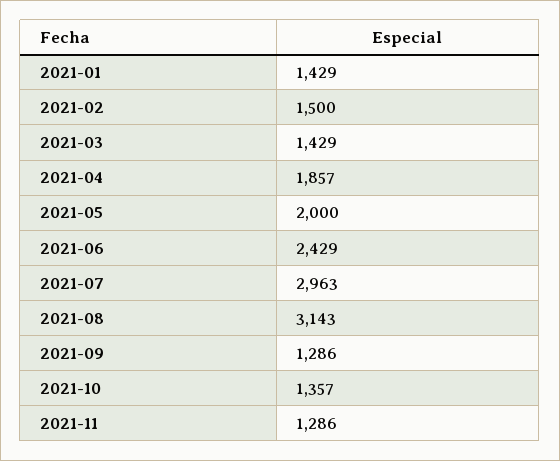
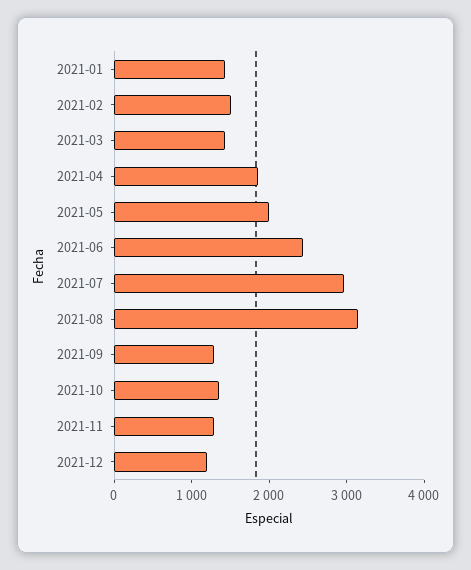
2021-12: none -> 1200

